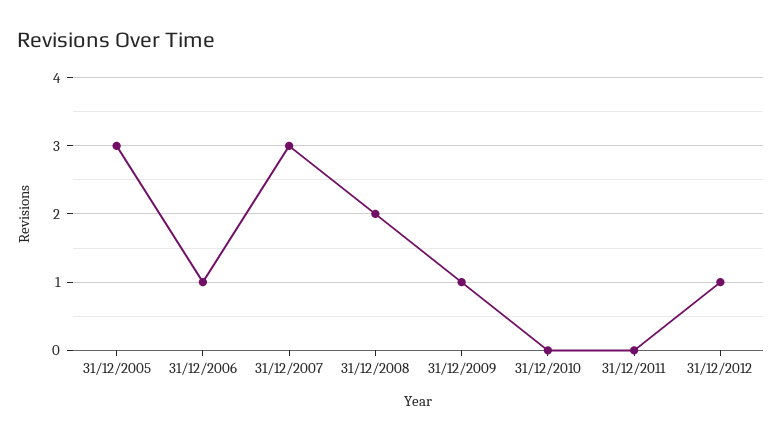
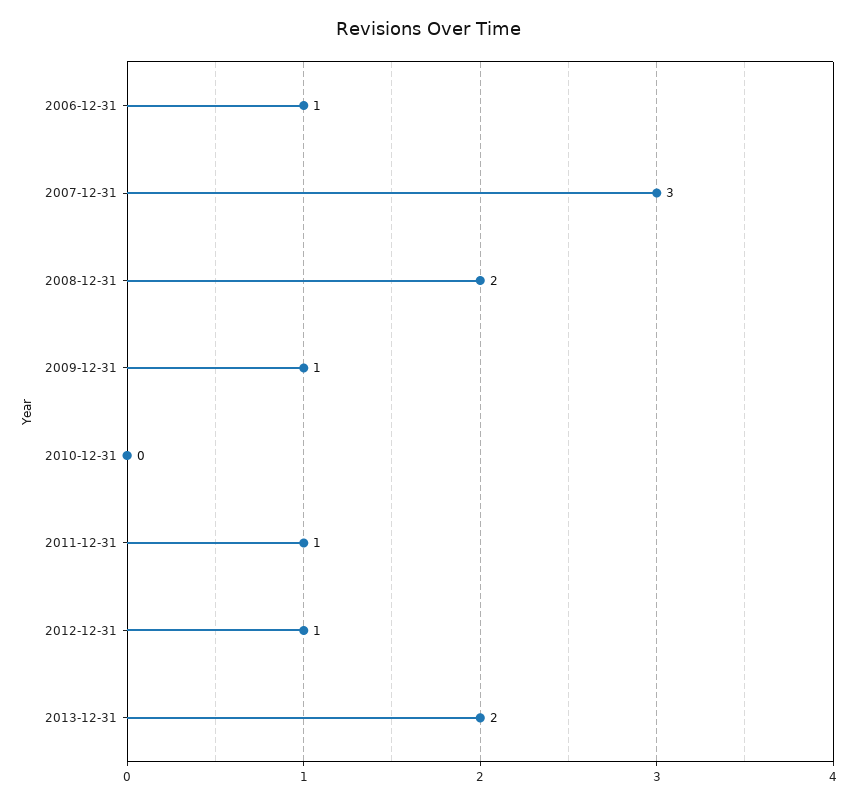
31/12/2005: 3 -> none
31/12/2011: 0 -> 1
2013-12-31: none -> 2

